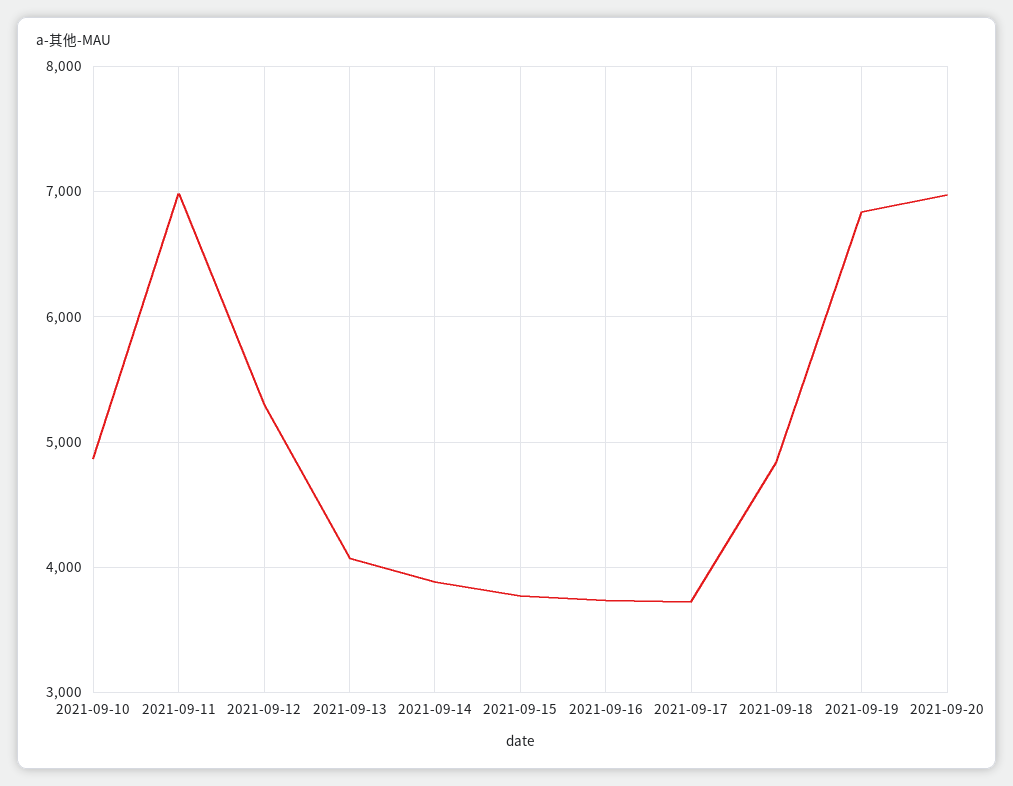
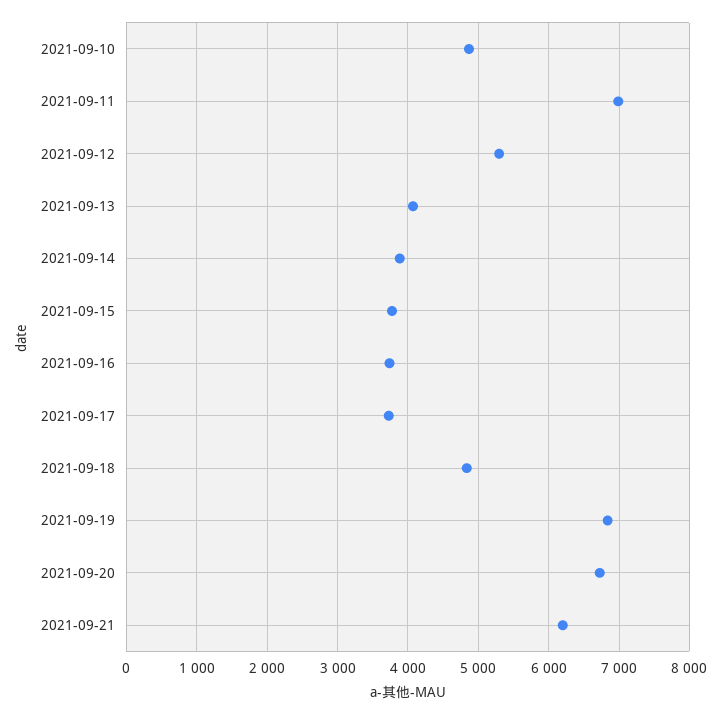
2021-09-20: 7000 -> 6700
2021-09-21: none -> 6200

